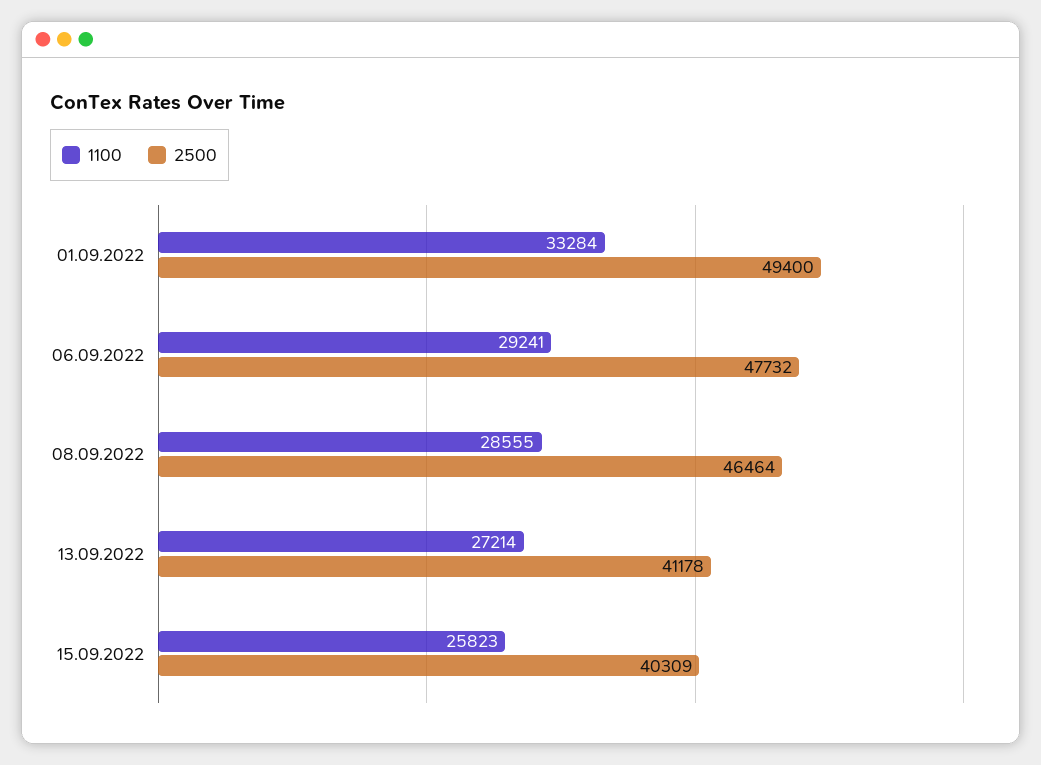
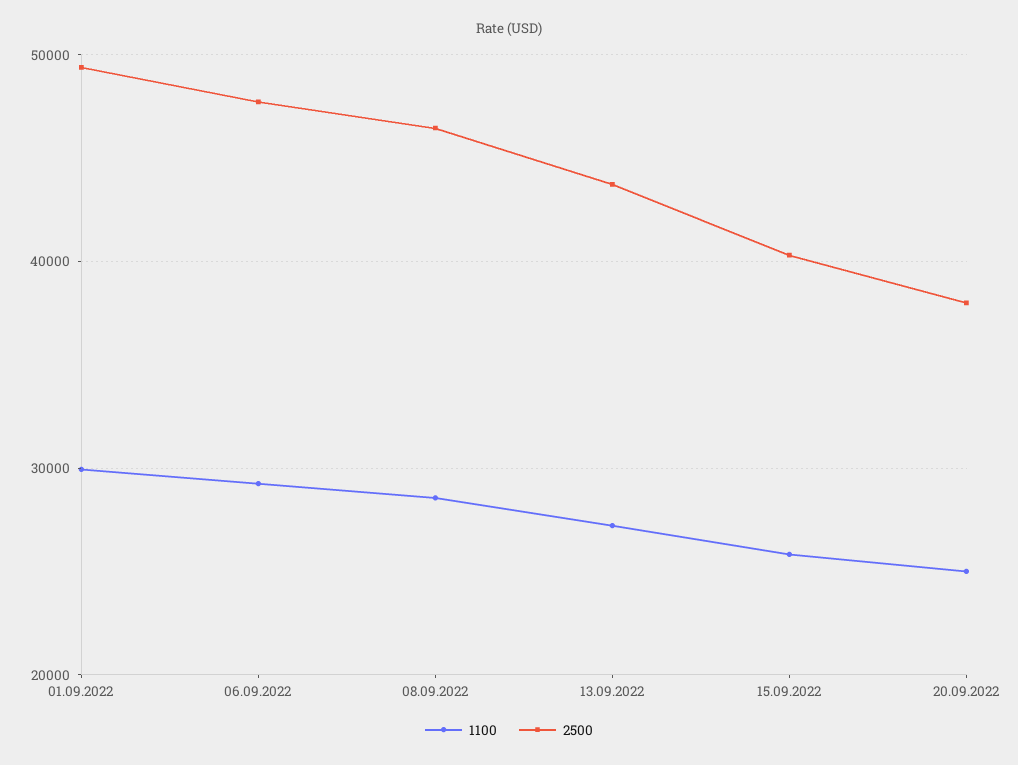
1100, 01.09.2022: 33284 -> 30000
2500, 13.09.2022: 41178 -> 44000
1100, 20.09.2022: none -> 25000
2500, 20.09.2022: none -> 38000

